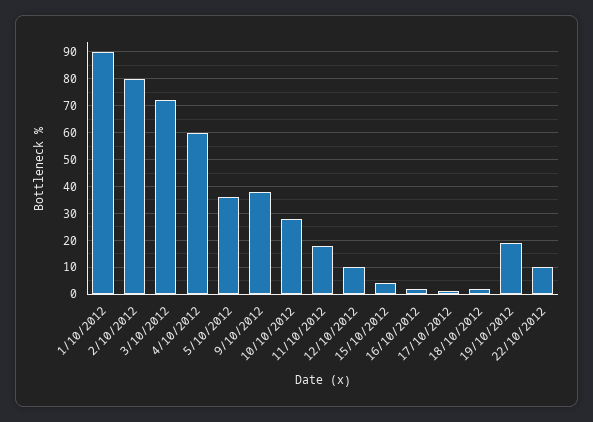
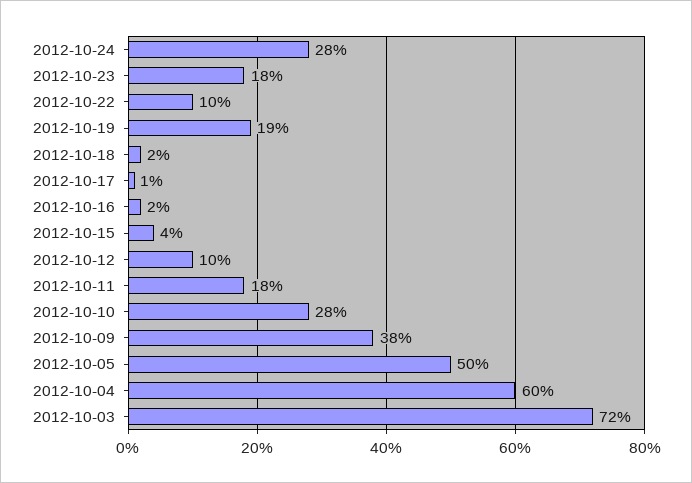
1/10/2012: 90 -> none
2/10/2012: 80 -> none
5/10/2012: 35 -> 50
2012-10-24: none -> 28
2012-10-23: none -> 18

